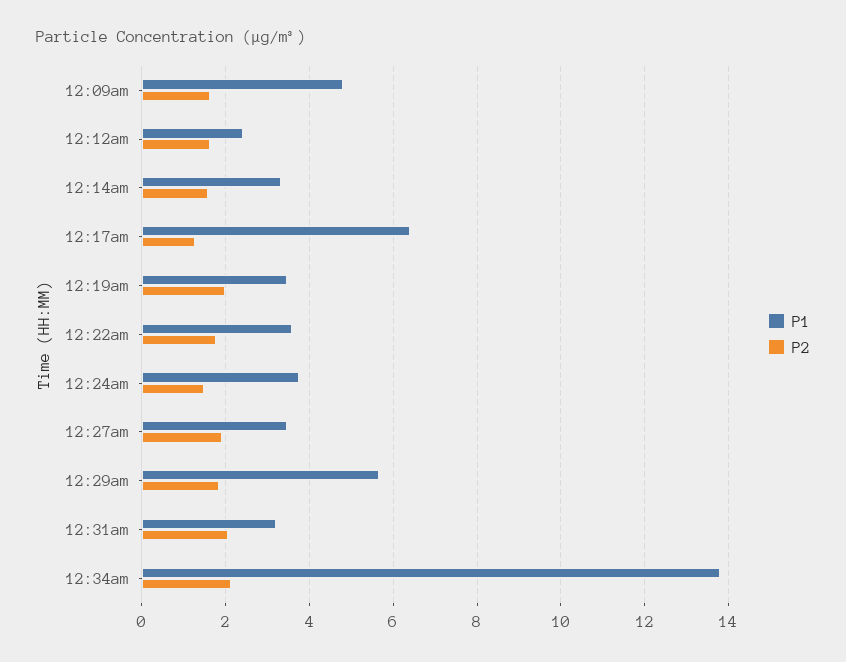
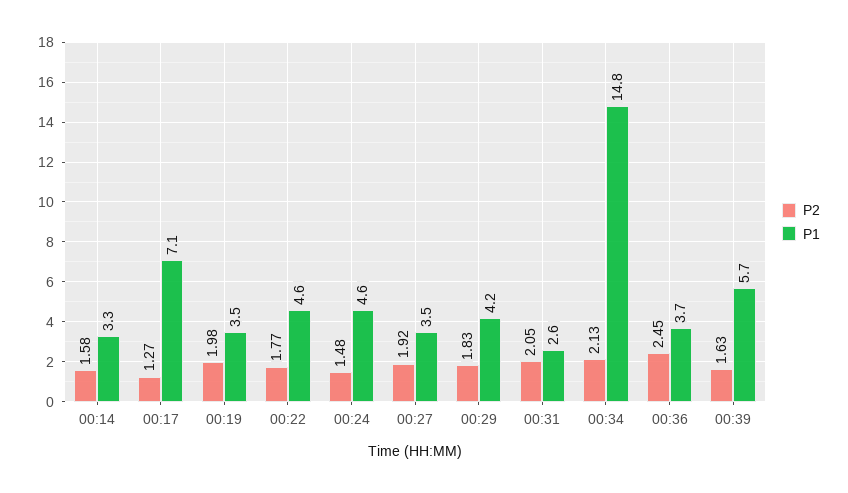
P1, 12:09am: 4.8 -> none
P2, 12:09am: 1.6 -> none
P1, 12:12am: 2.4 -> none
P2, 12:12am: 1.6 -> none
P1, 12:17am: 6.4 -> 7.1
P1, 12:22am: 3.6 -> 4.6
P1, 12:24am: 3.8 -> 4.6
P1, 12:29am: 5.6 -> 4.2
P1, 12:31am: 3.2 -> 2.6
P1, 12:34am: 13.8 -> 14.8
P2, 00:36: none -> 2.45
P1, 00:36: none -> 3.7
P2, 00:39: none -> 1.63
P1, 00:39: none -> 5.7

